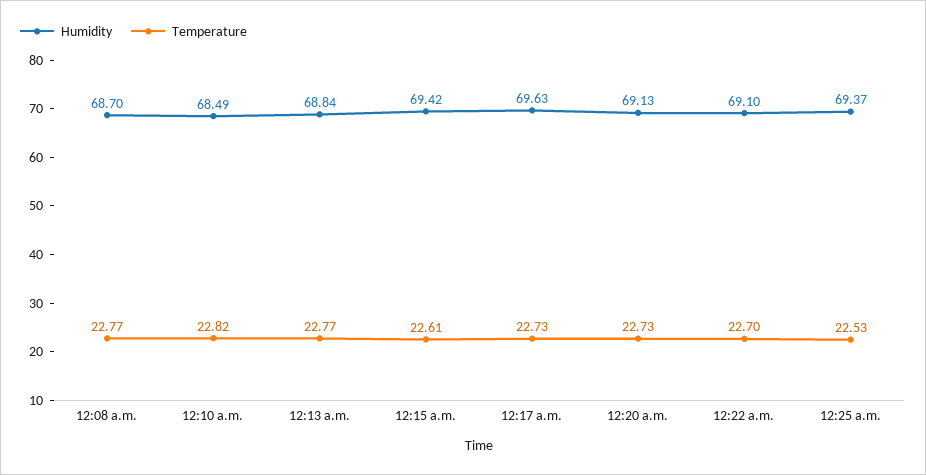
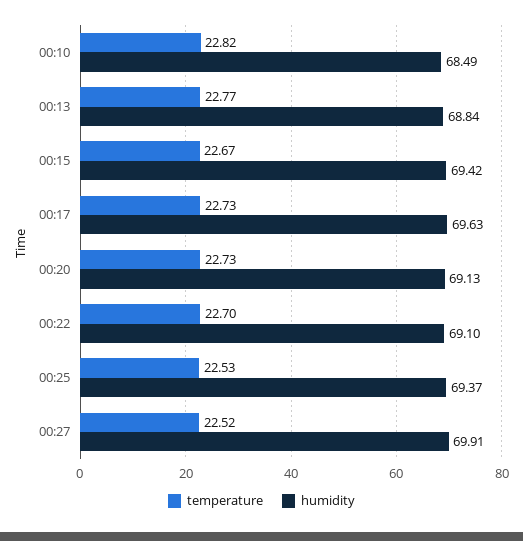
Humidity, 12:08 a.m.: 68.7 -> none
Temperature, 12:08 a.m.: 22.77 -> none
Temperature, 12:15 a.m.: 22.61 -> 22.67
Temperature, 00:27: none -> 22.52
Humidity, 00:27: none -> 69.91

